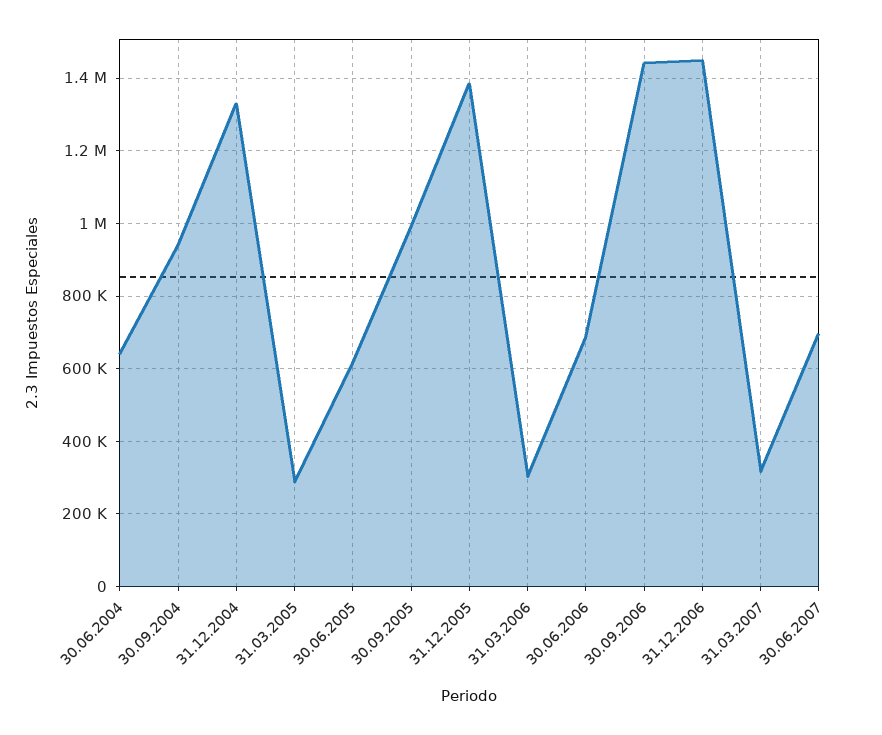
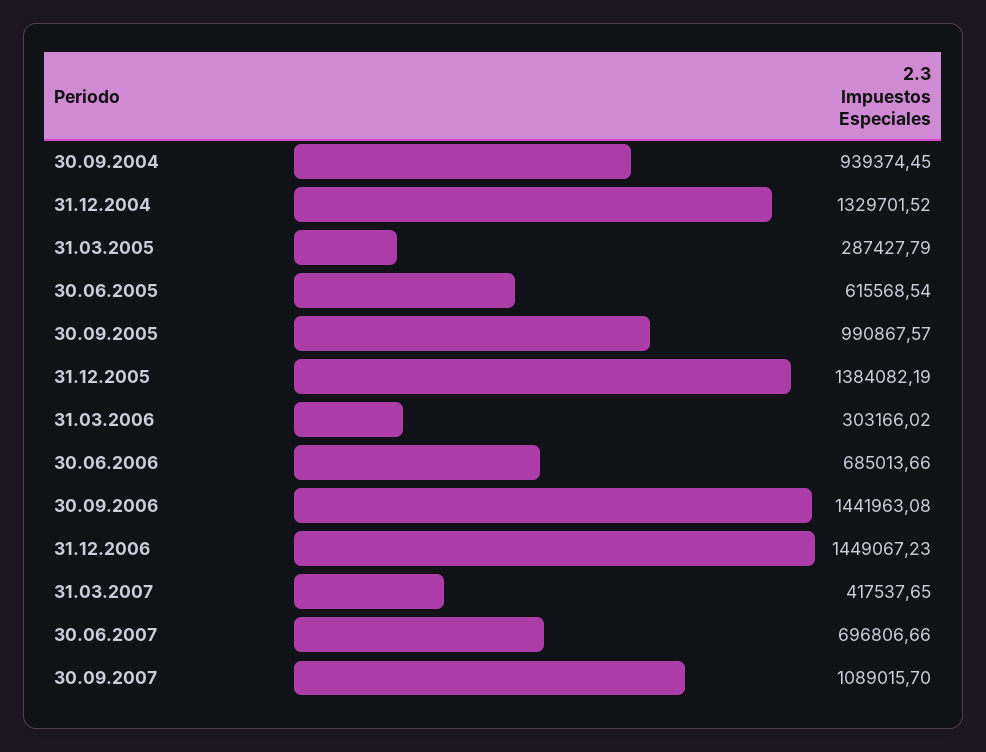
30.06.2004: 640000 -> none
31.03.2007: 320000 -> 417537.65
30.09.2007: none -> 1089015.7

